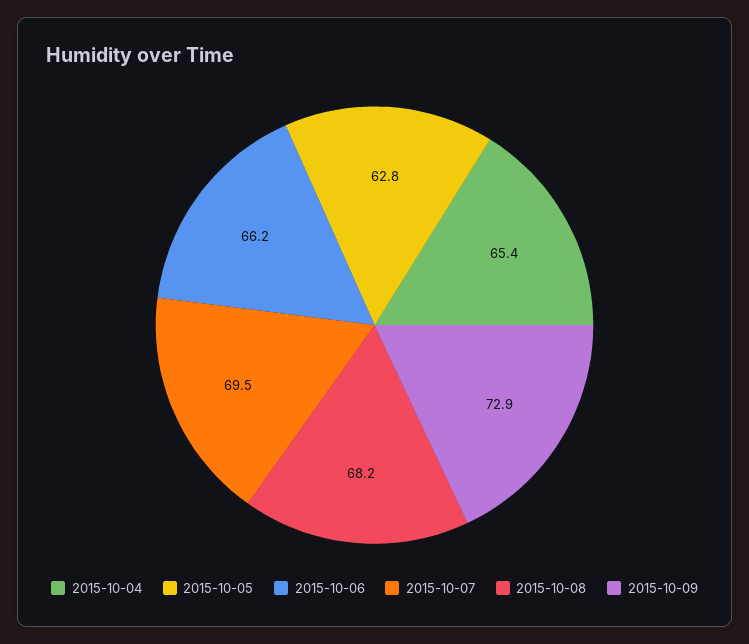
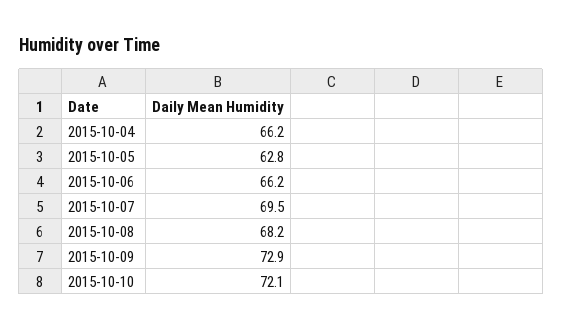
2015-10-04: 65.4 -> 66.2
2015-10-10: none -> 72.1

